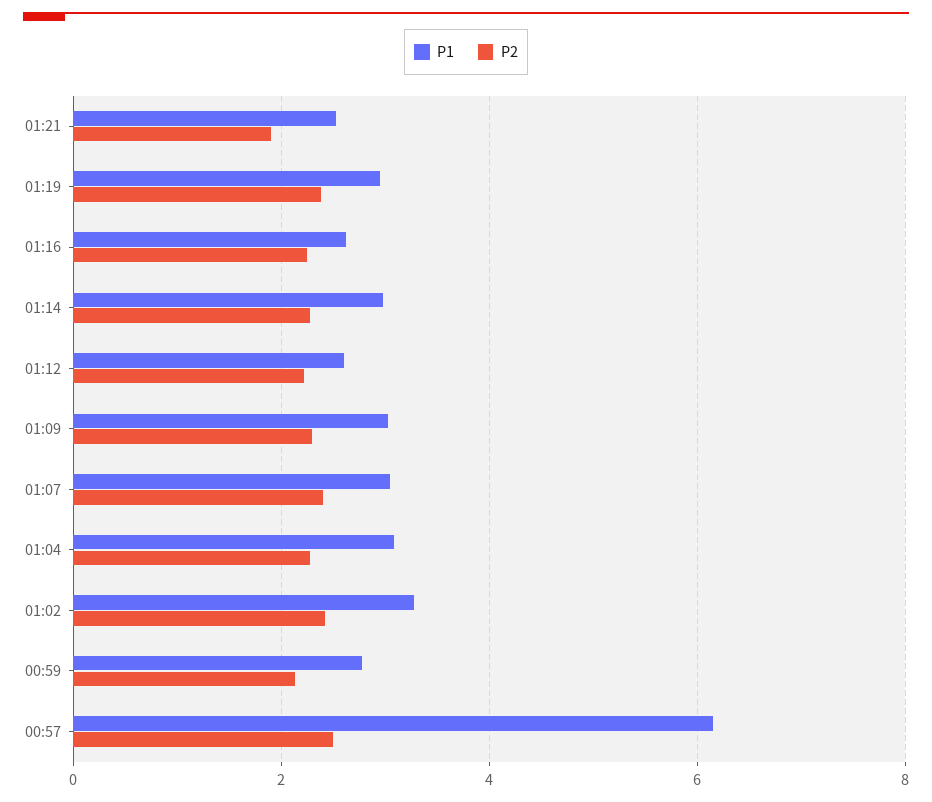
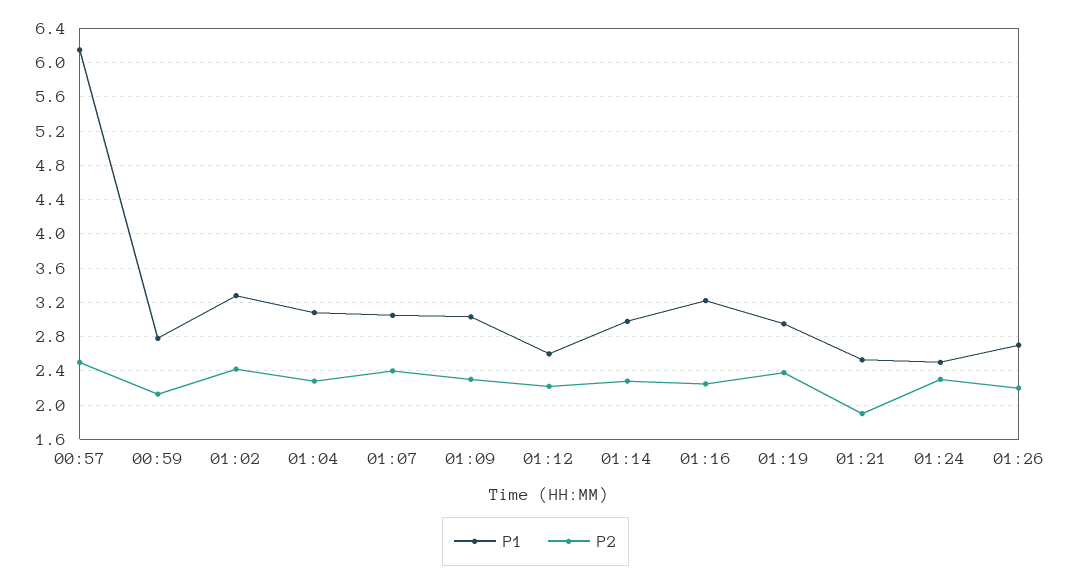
P1, 01:16: 2.6 -> 3.2
P1, 01:24: none -> 2.5
P2, 01:24: none -> 2.3
P1, 01:26: none -> 2.7
P2, 01:26: none -> 2.2

